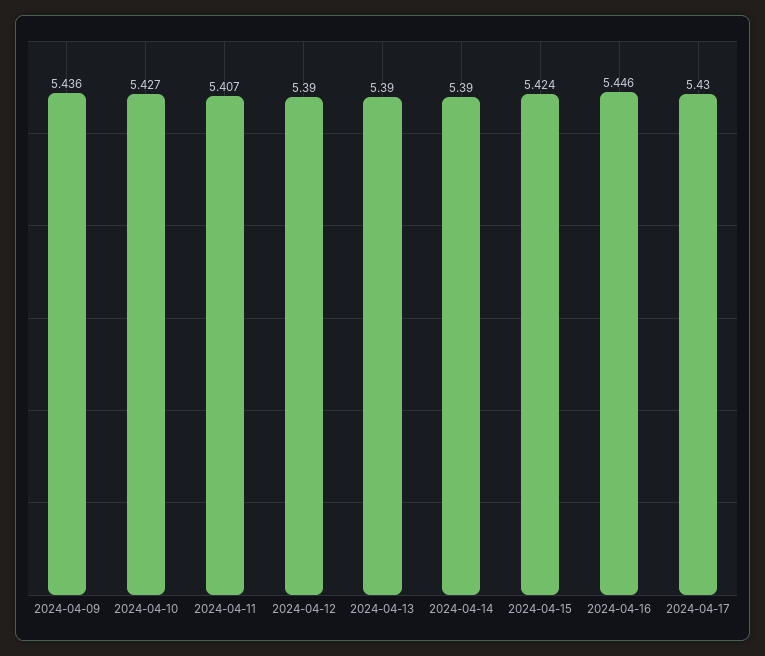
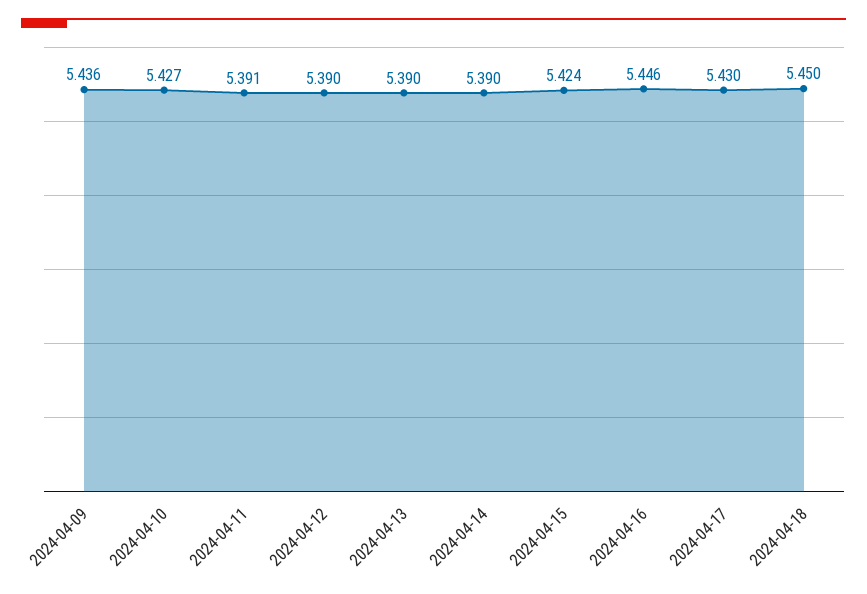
2024-04-11: 5.407 -> 5.391
2024-04-18: none -> 5.45

